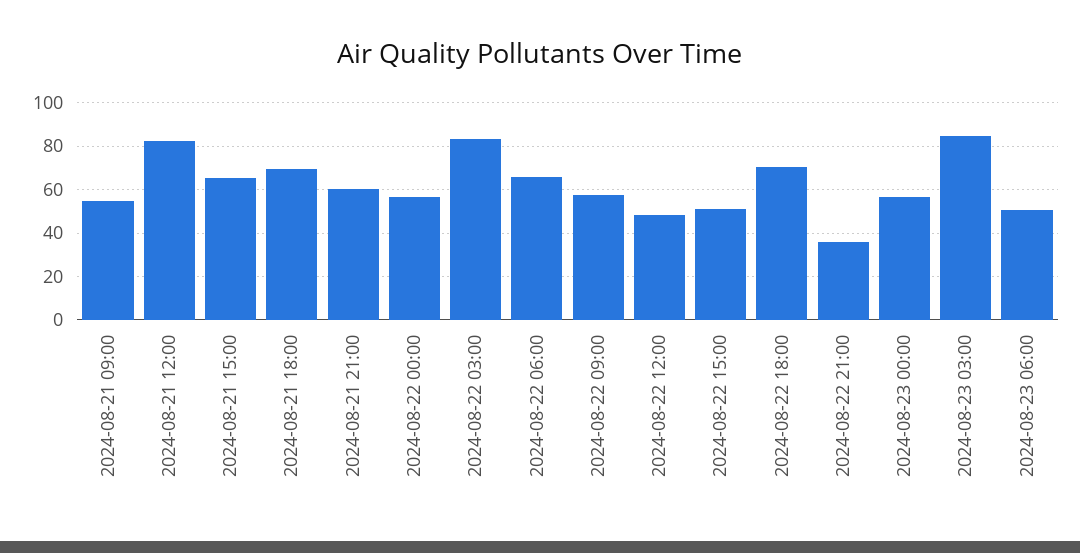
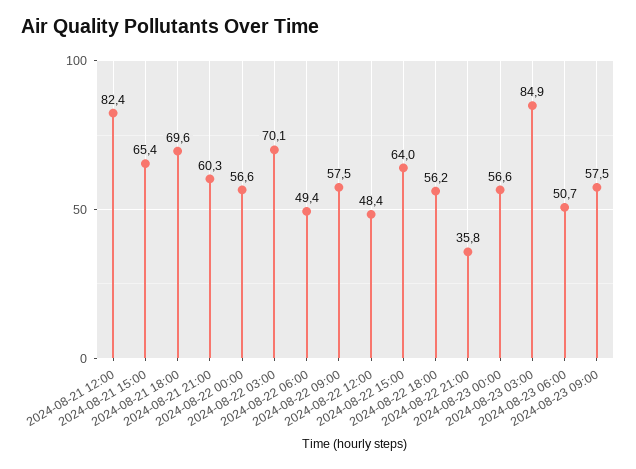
2024-08-21 09:00: 55 -> none
2024-08-22 03:00: 85 -> 70.1
2024-08-22 06:00: 65 -> 49.4
2024-08-22 15:00: 50 -> 64
2024-08-22 18:00: 70 -> 56.2
2024-08-23 09:00: none -> 57.5

